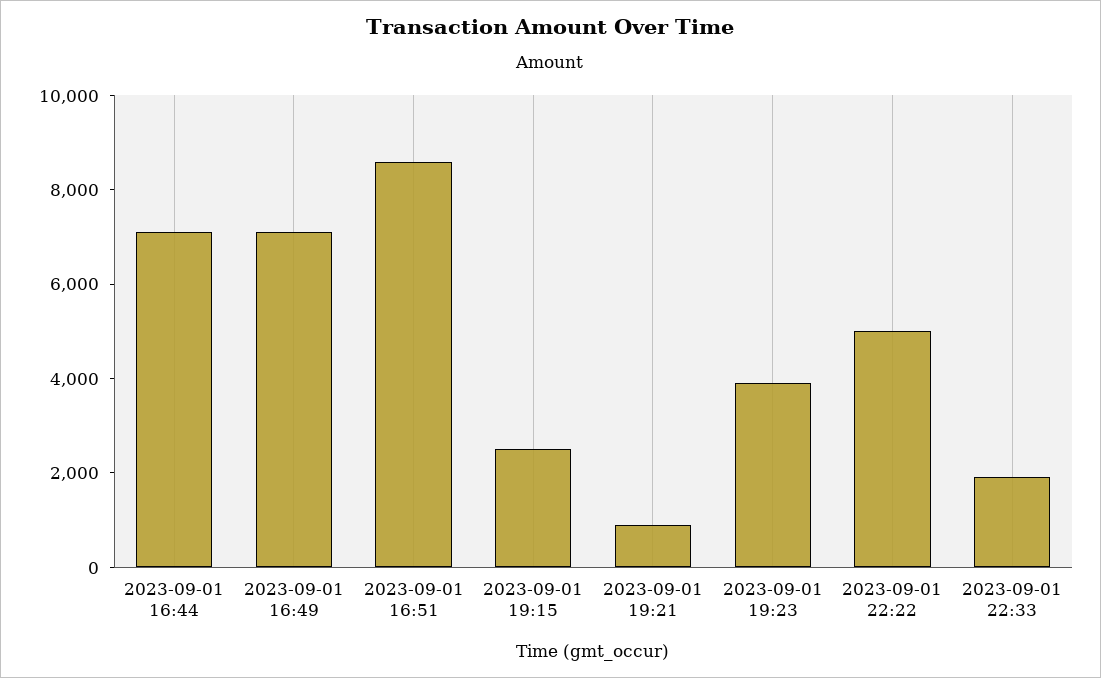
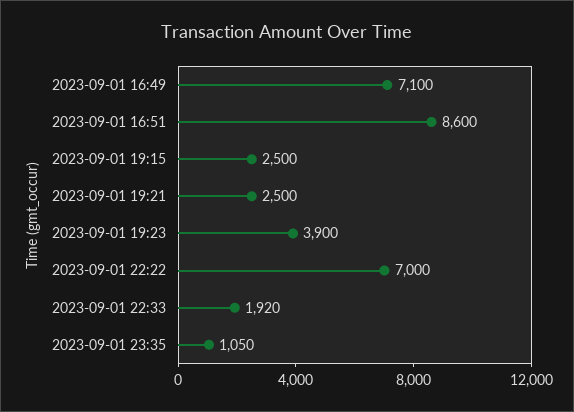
2023-09-01 16:44: 7000 -> none
2023-09-01 19:21: 1000 -> 2500
2023-09-01 22:22: 5000 -> 7000
2023-09-01 23:35: none -> 1050

